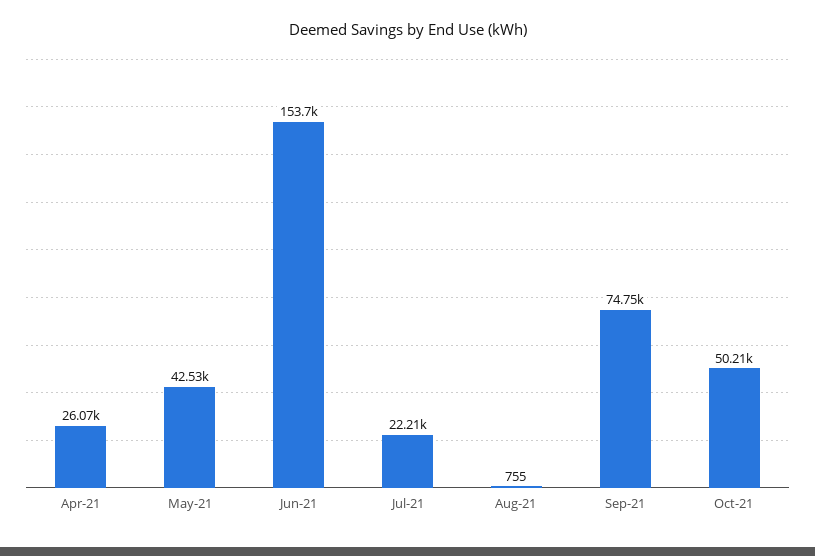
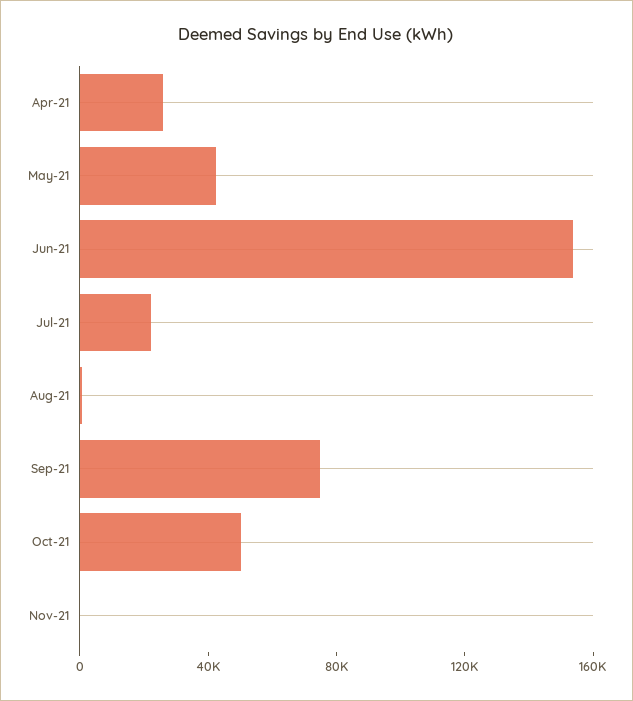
Nov-21: none -> 0

